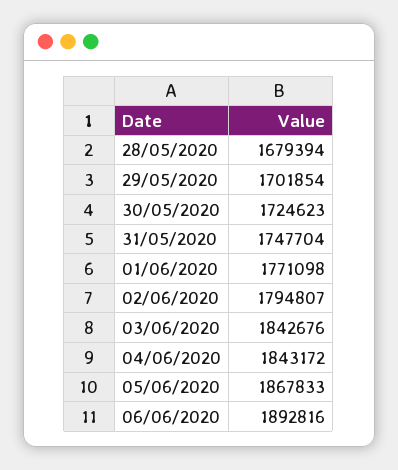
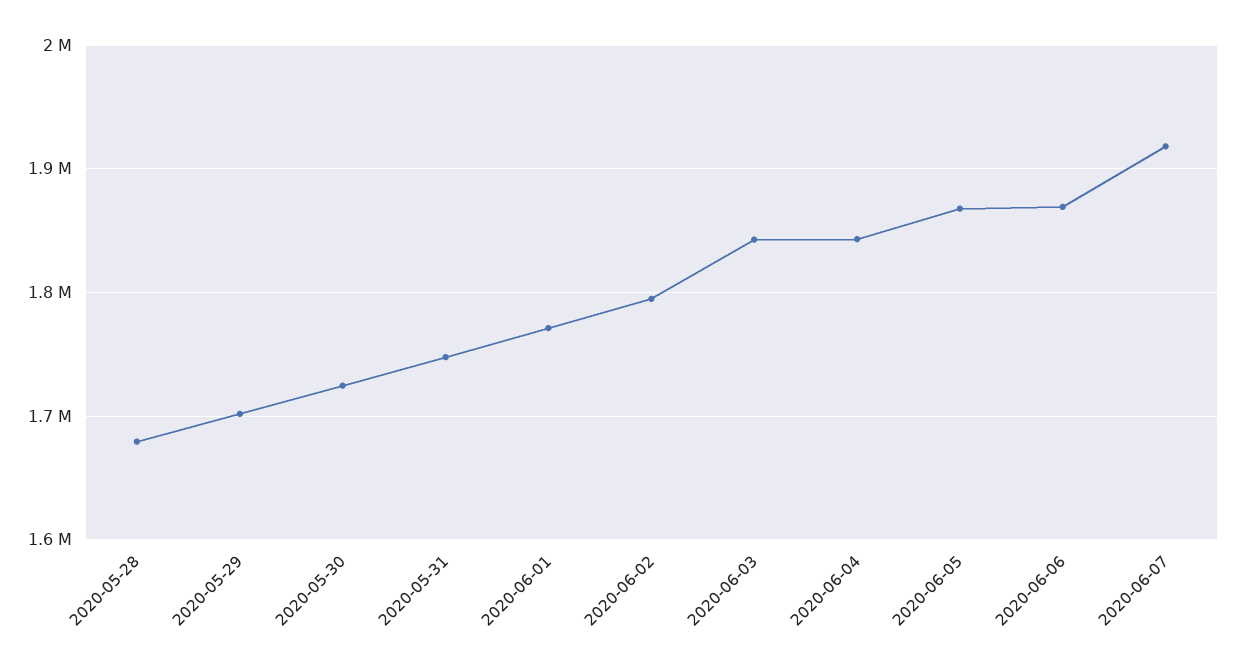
06/06/2020: 1892816 -> 1870000
2020-06-07: none -> 1920000

